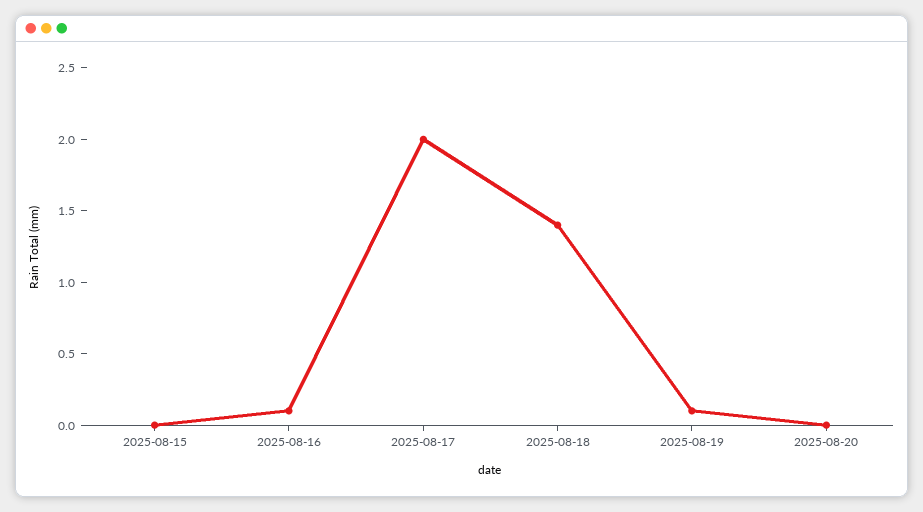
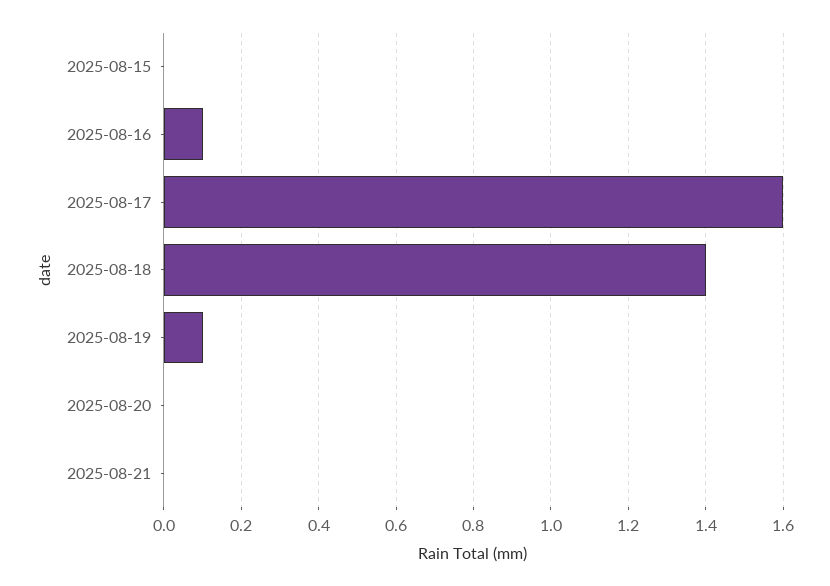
2025-08-17: 2 -> 1.6
2025-08-21: none -> 0

